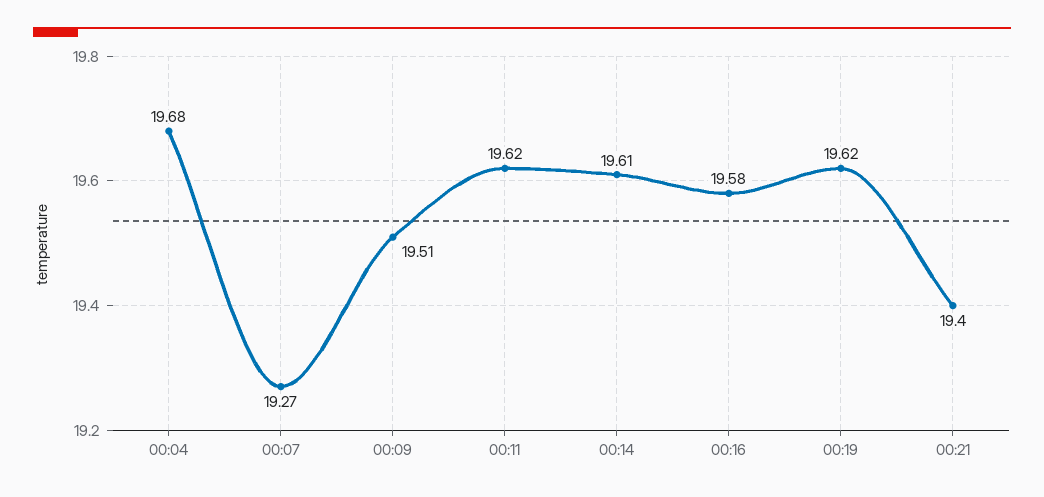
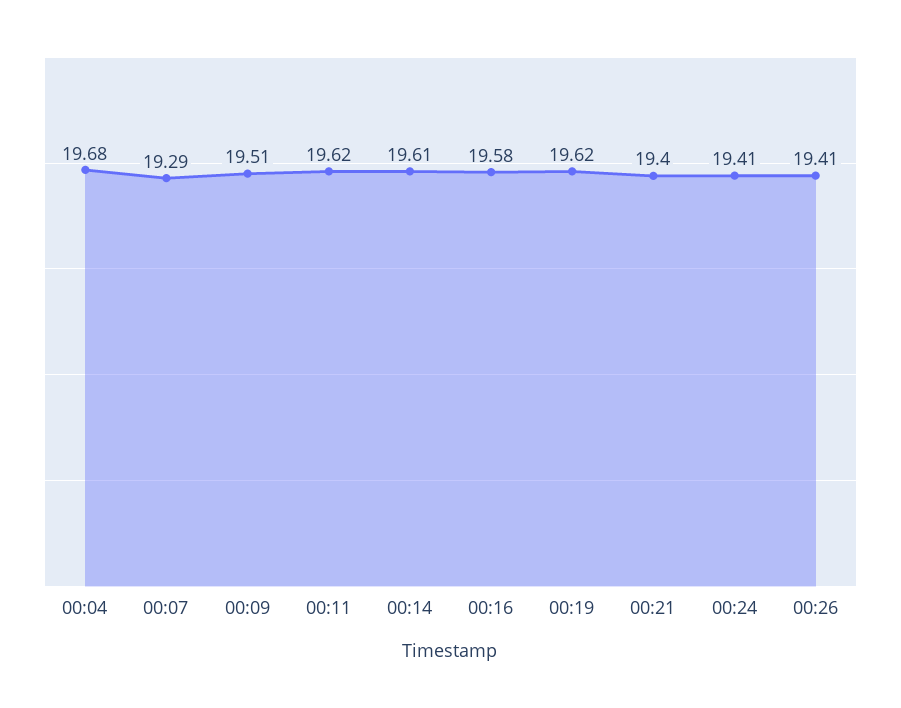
00:07: 19.27 -> 19.29
00:24: none -> 19.41
00:26: none -> 19.41

